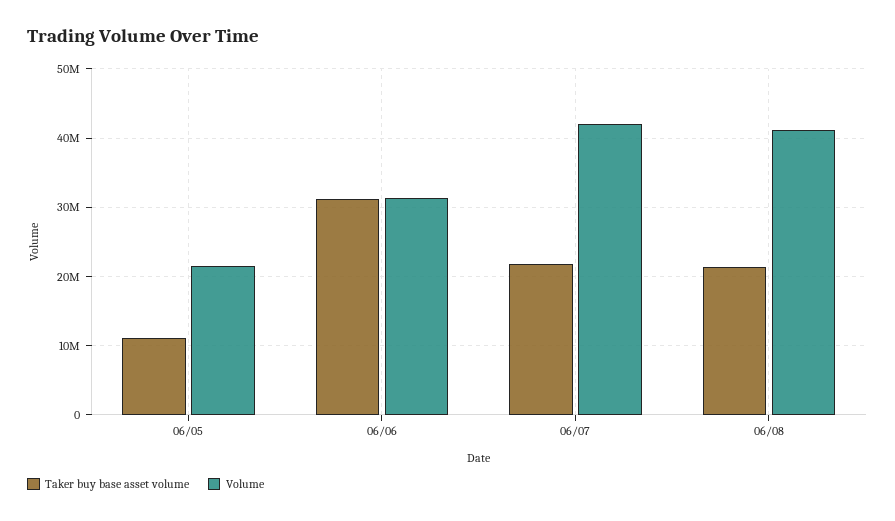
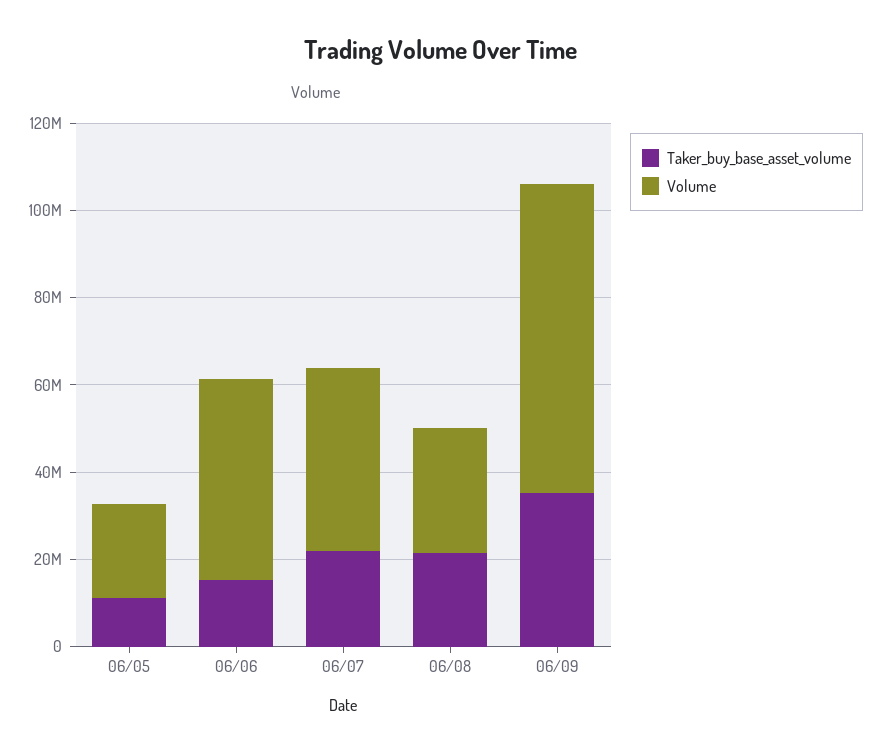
Taker buy base asset volume, 06/06: 31000000 -> 15000000
Volume, 06/06: 31000000 -> 45000000
Volume, 06/08: 41000000 -> 30000000
Taker buy base asset volume, 06/09: none -> 35000000
Volume, 06/09: none -> 70000000

